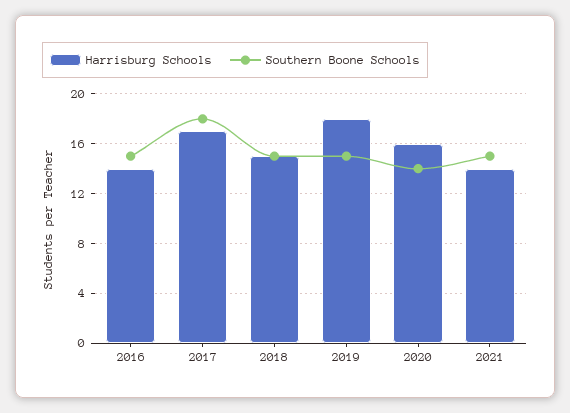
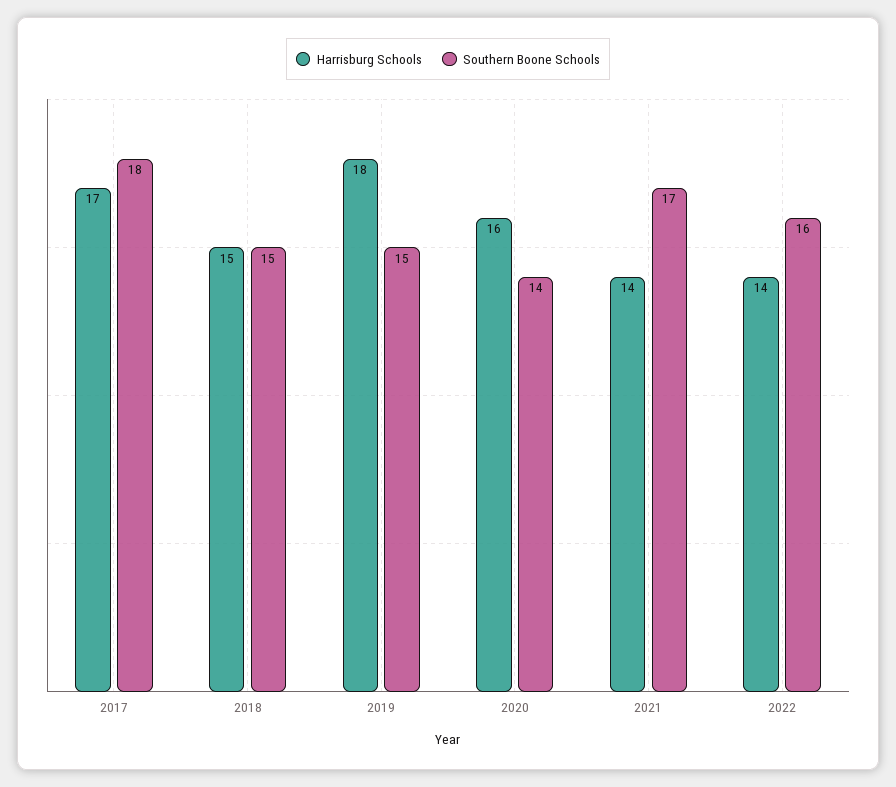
Harrisburg Schools, 2016: 14 -> none
Southern Boone Schools, 2016: 15 -> none
Southern Boone Schools, 2021: 15 -> 17
Harrisburg Schools, 2022: none -> 14
Southern Boone Schools, 2022: none -> 16

